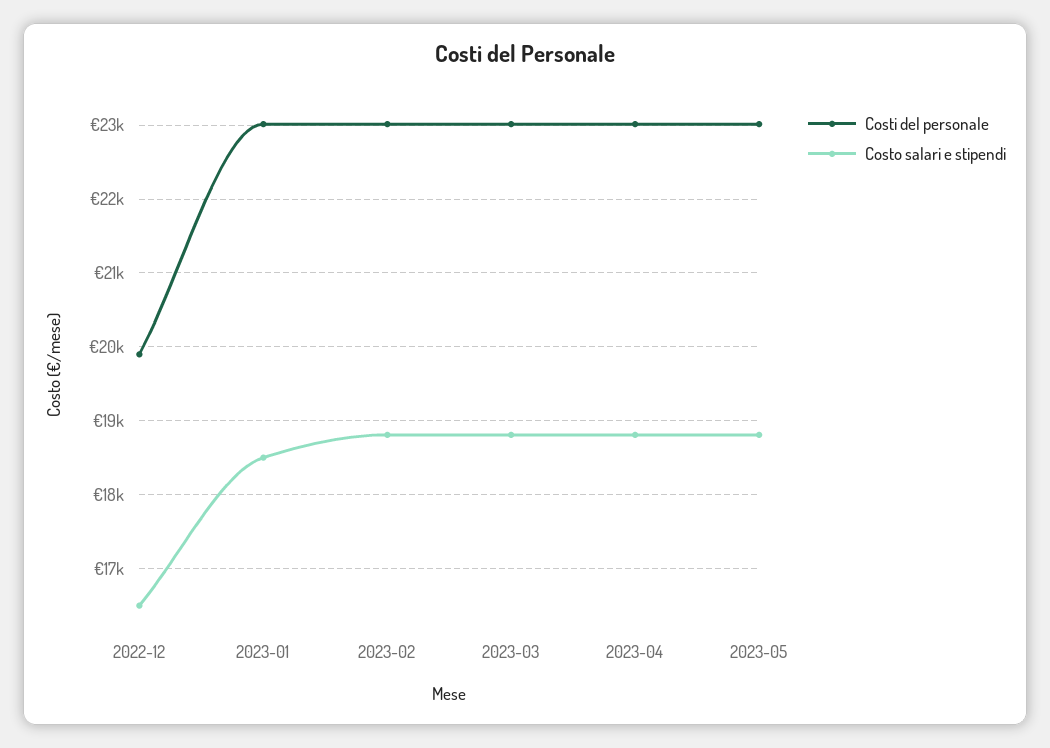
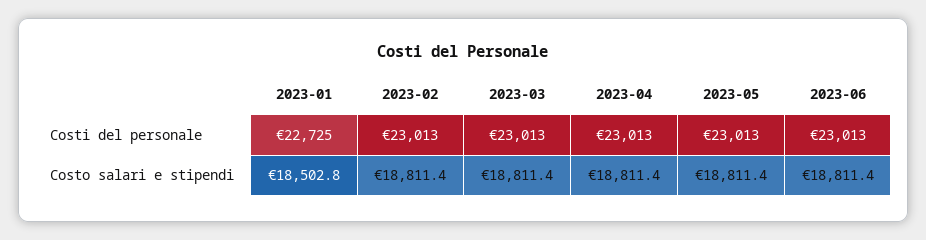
Costi del personale, 2022-12: 19900 -> none
Costo salari e stipendi, 2022-12: 16500 -> none
Costi del personale, 2023-01: 23000 -> 22725
Costi del personale, 2023-06: none -> 23013
Costo salari e stipendi, 2023-06: none -> 18811.4

